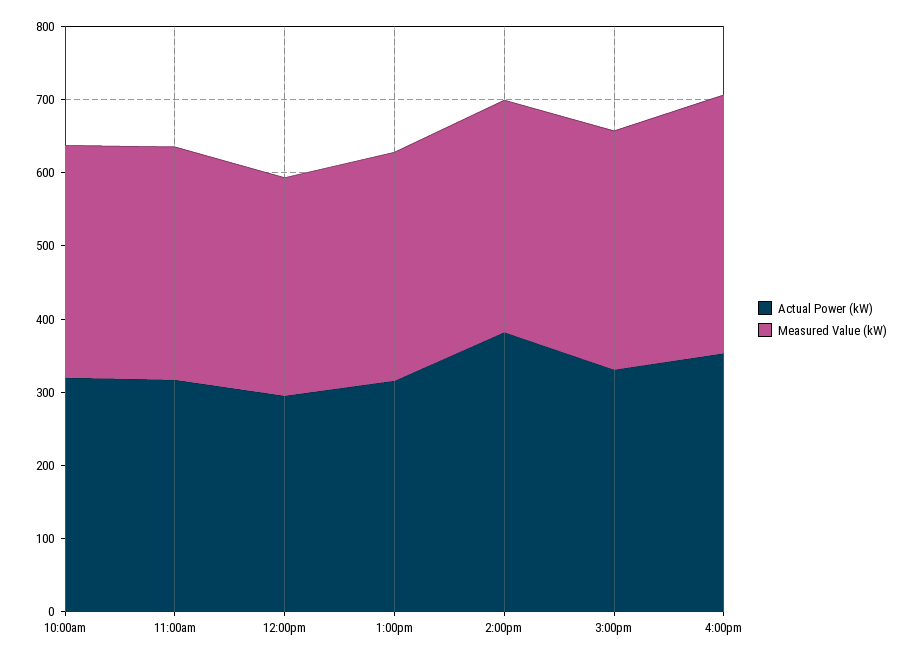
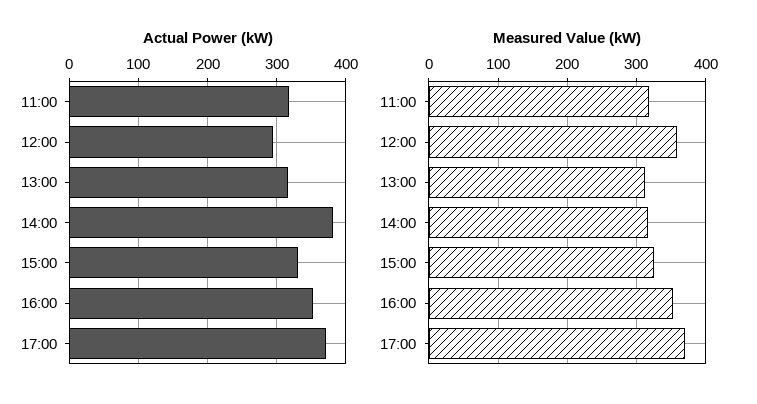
Actual Power (kW), 10:00am: 320 -> none
Measured Value (kW), 10:00am: 320 -> none
Measured Value (kW), 12:00pm: 300 -> 360
Actual Power (kW), 17:00: none -> 370
Measured Value (kW), 17:00: none -> 370

